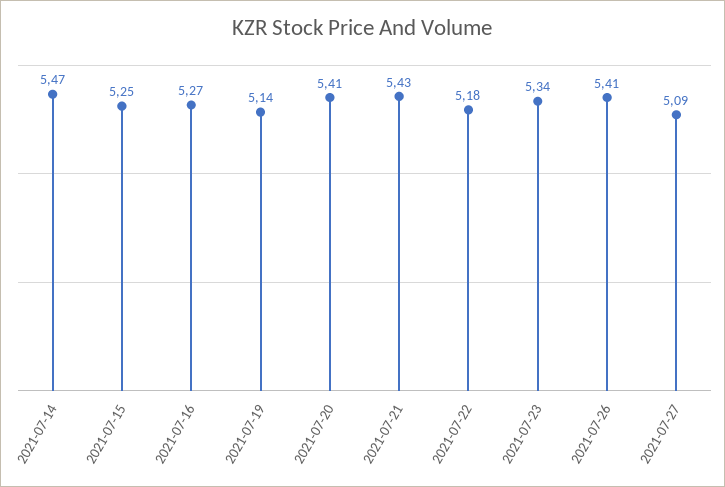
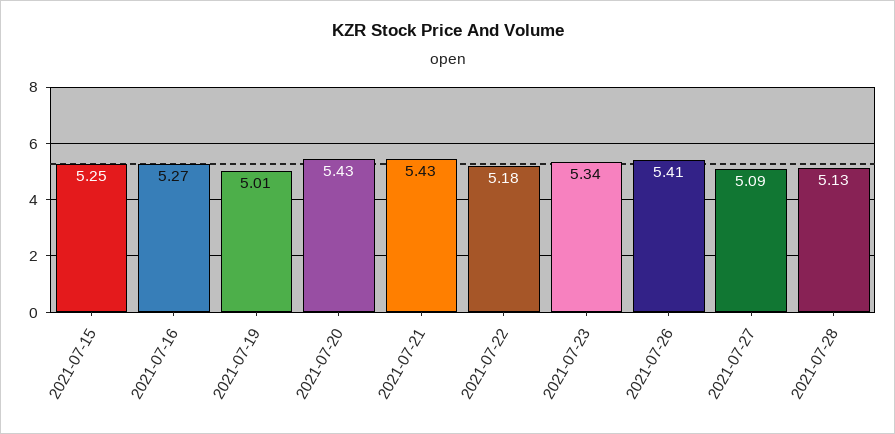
2021-07-14: 5.47 -> none
2021-07-19: 5.14 -> 5.01
2021-07-20: 5.41 -> 5.43
2021-07-28: none -> 5.13

